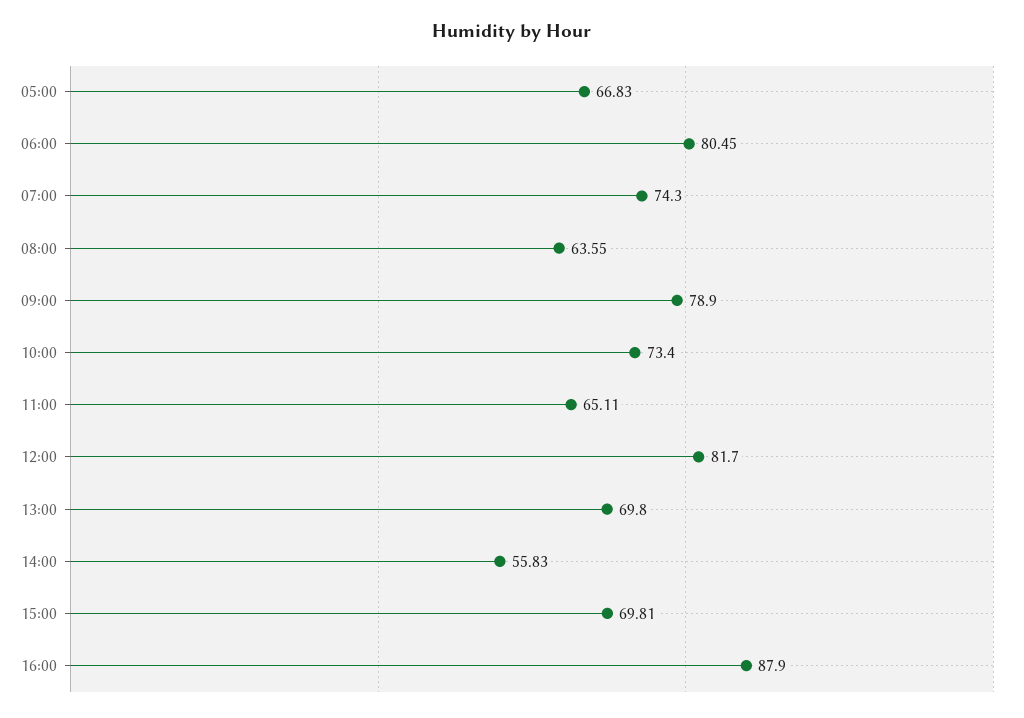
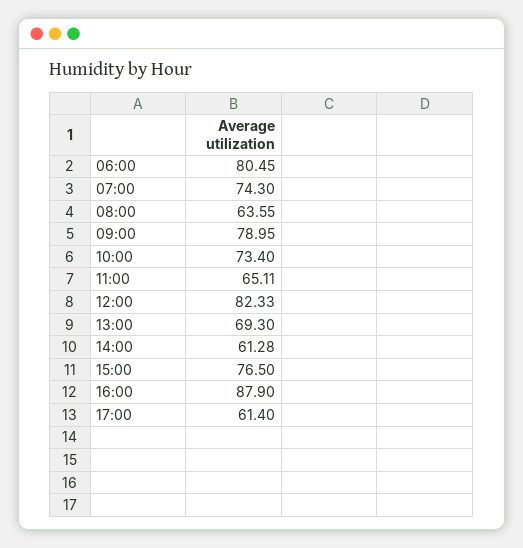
05:00: 66.83 -> none
09:00: 78.9 -> 78.95
12:00: 81.7 -> 82.33
13:00: 69.8 -> 69.3
14:00: 55.83 -> 61.28
15:00: 69.81 -> 76.5
17:00: none -> 61.4

